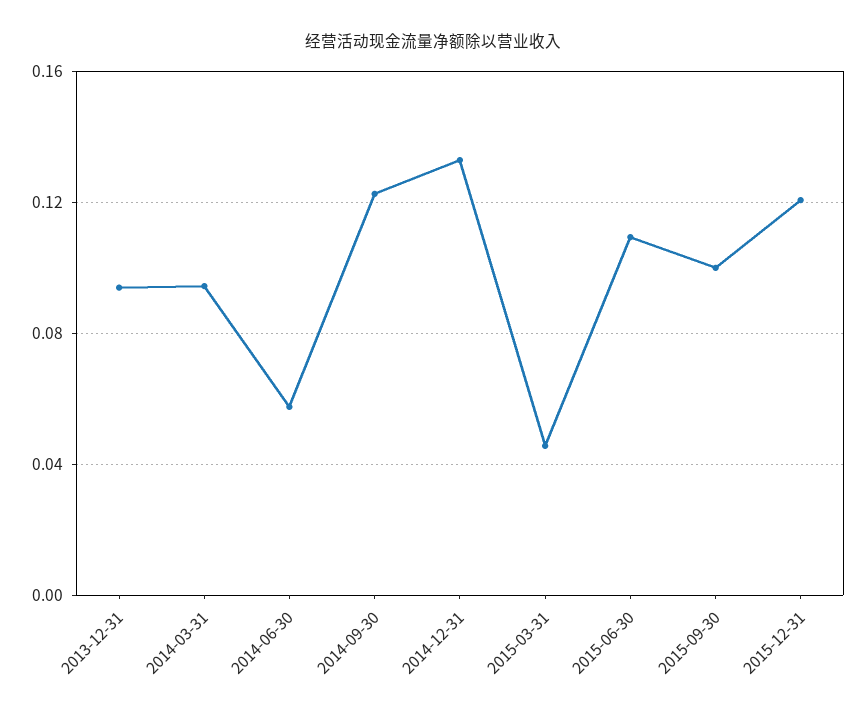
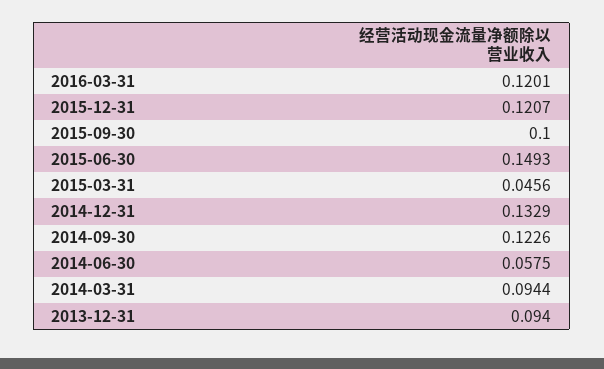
2015-06-30: 0.11 -> 0.1493
2016-03-31: none -> 0.1201

